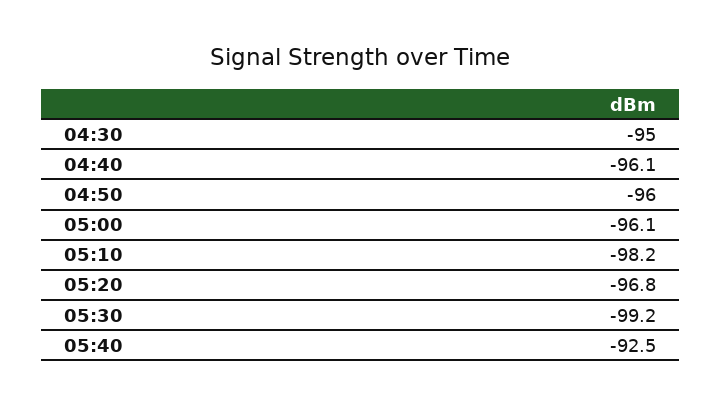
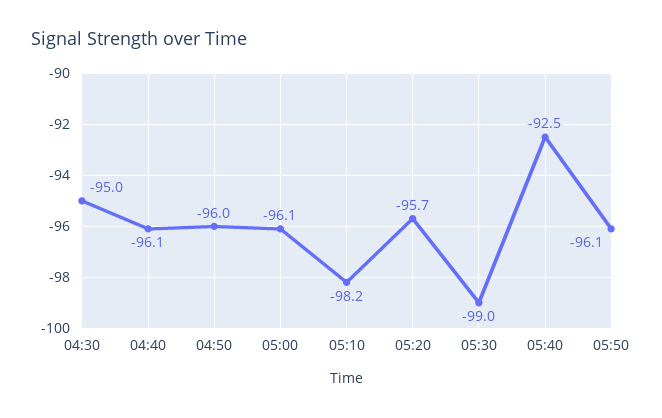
05:20: -96.8 -> -95.7
05:30: -99.2 -> -99
05:50: none -> -96.1

